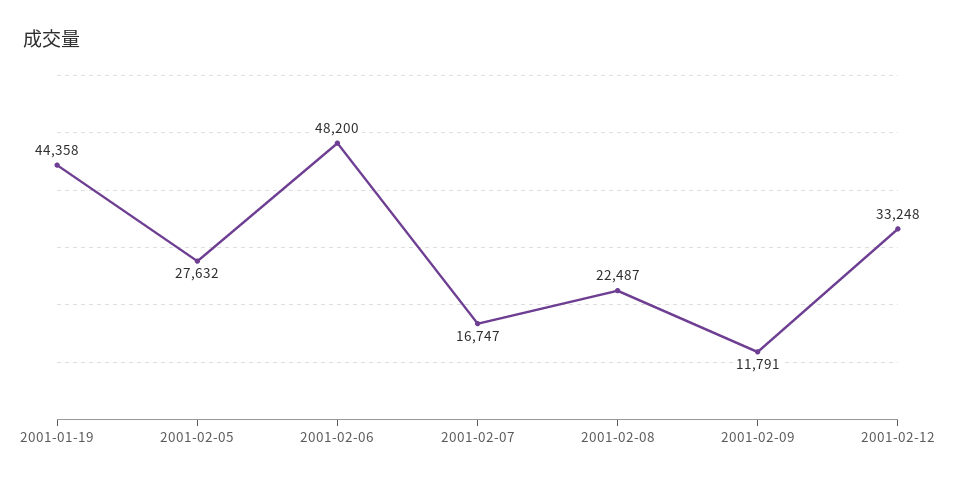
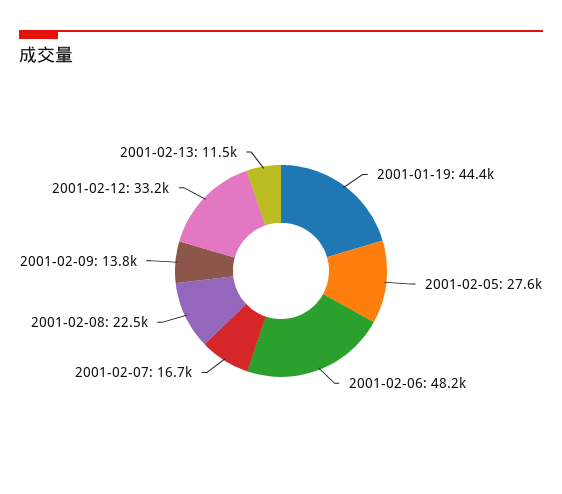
2001-02-09: 11791 -> 13800
2001-02-13: none -> 11500

